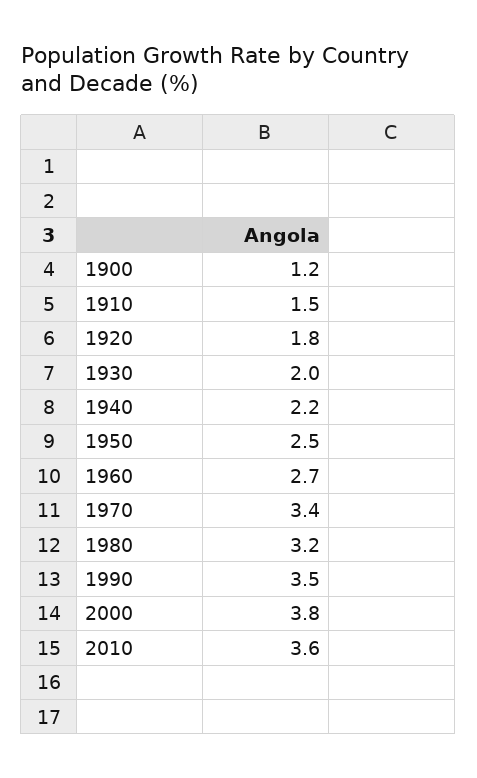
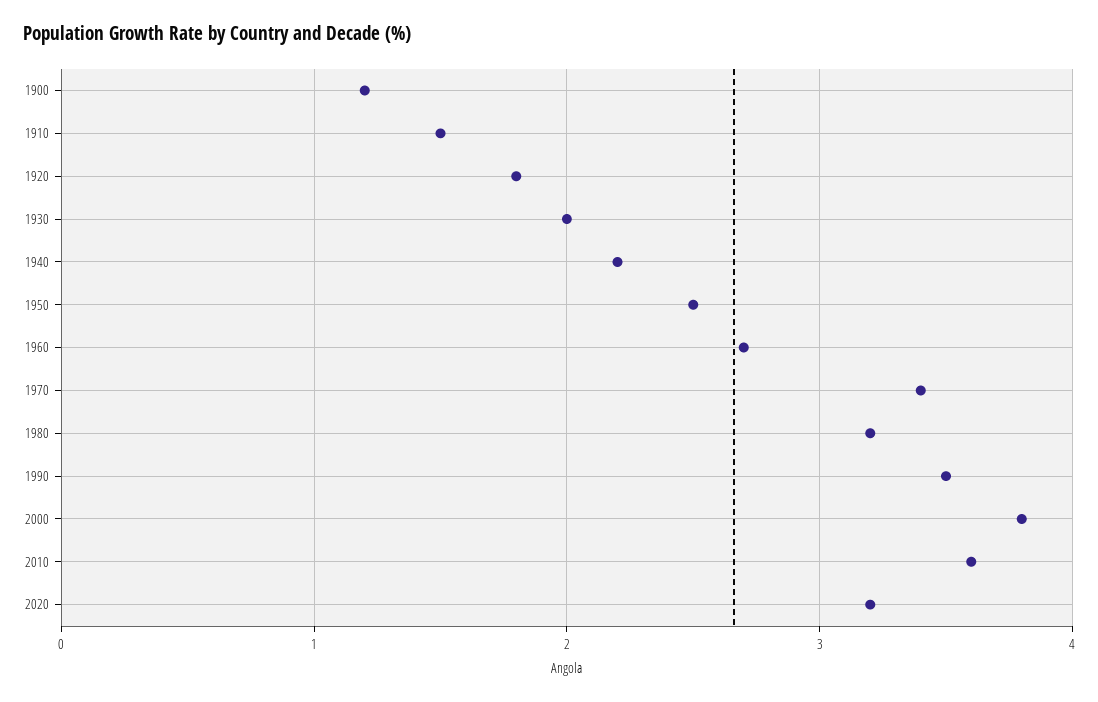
2020: none -> 3.2

